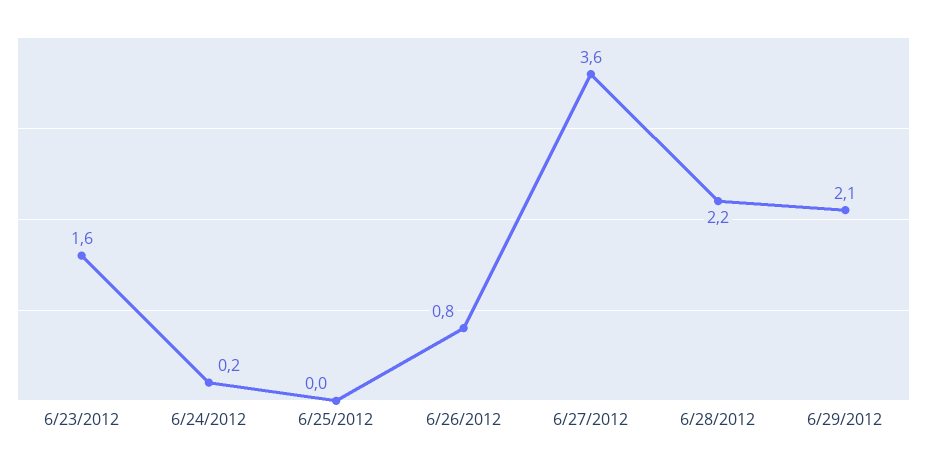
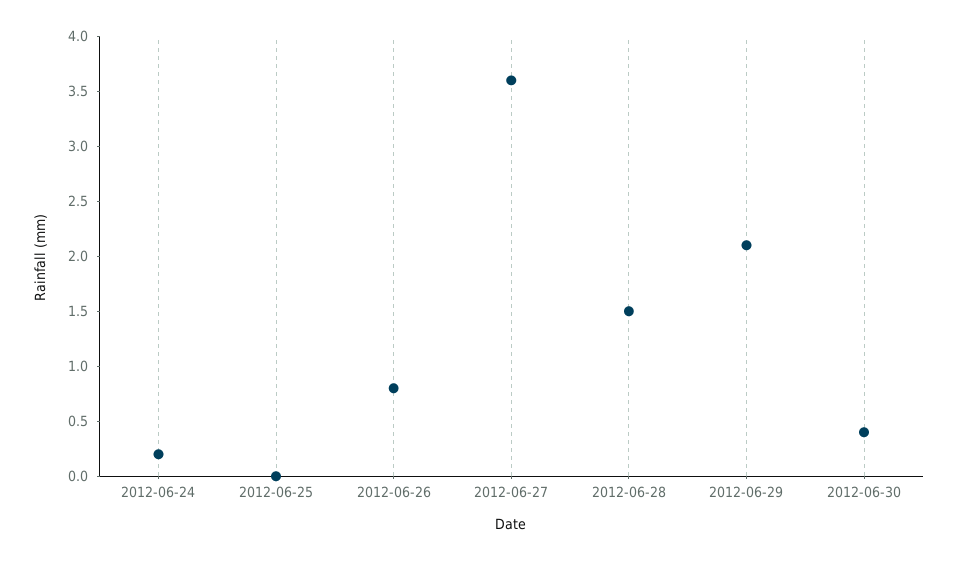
6/23/2012: 1.6 -> none
6/28/2012: 2.2 -> 1.5
2012-06-30: none -> 0.4

